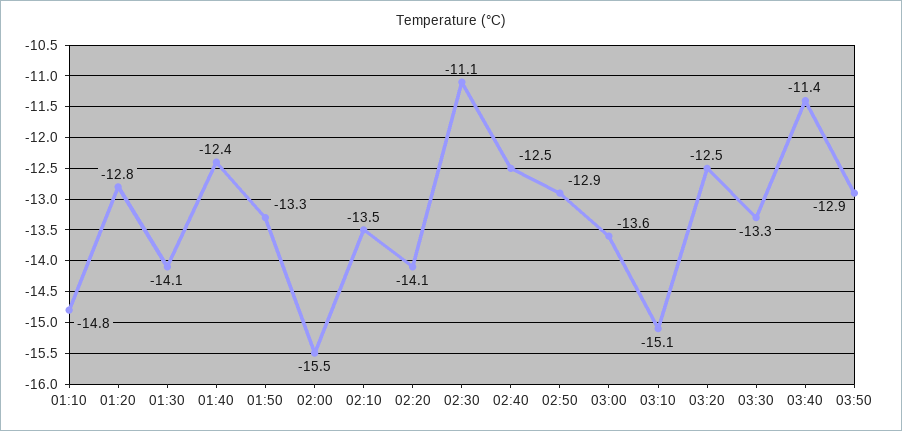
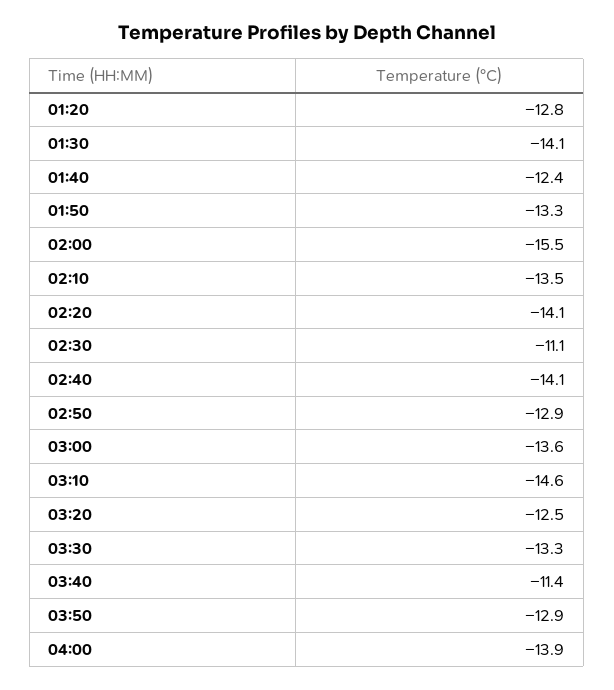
01:10: -14.8 -> none
02:40: -12.5 -> -14.1
03:10: -15.1 -> -14.6
04:00: none -> -13.9

